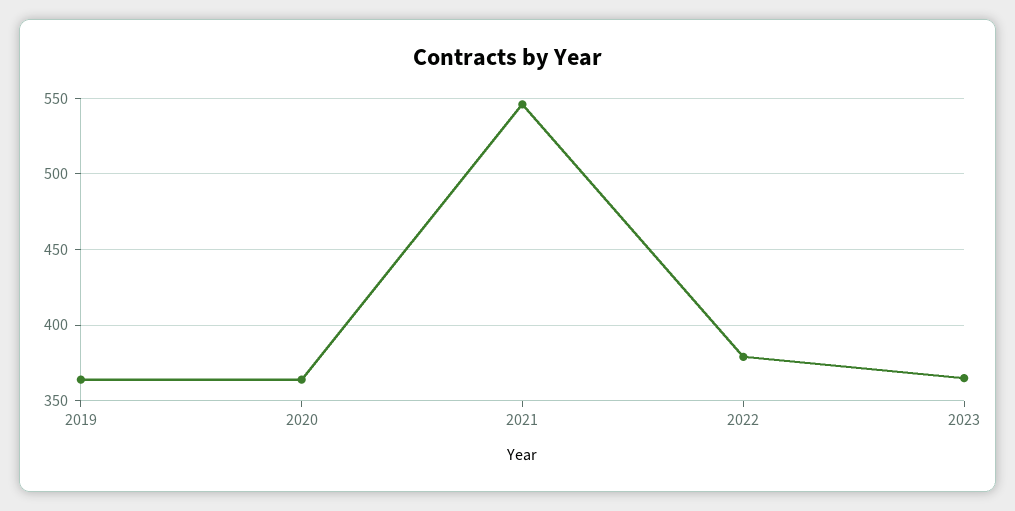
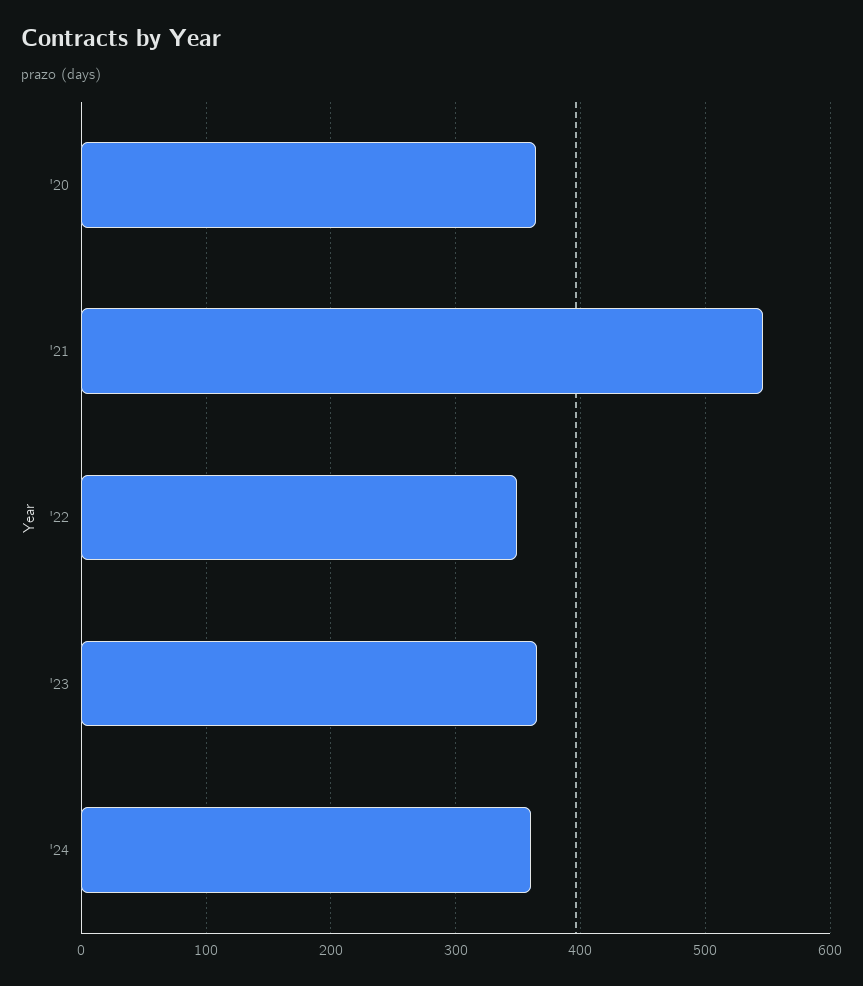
2019: 365 -> none
2022: 380 -> 350
'24: none -> 360

